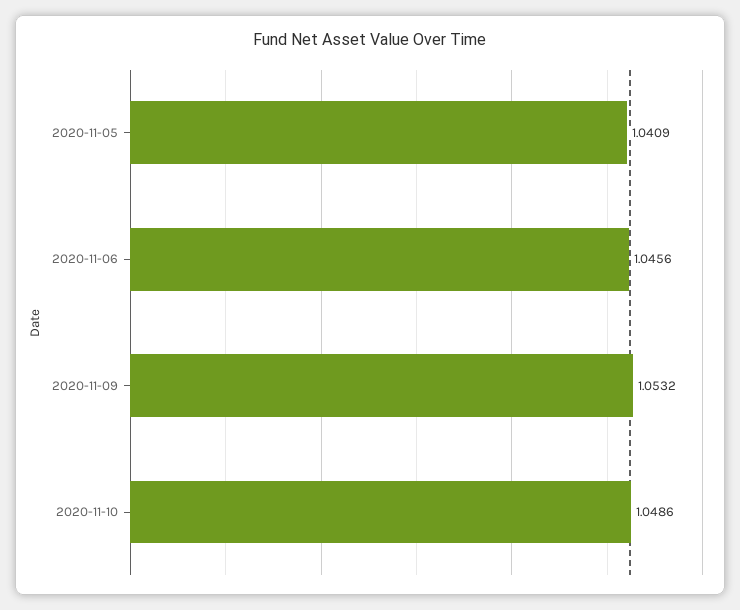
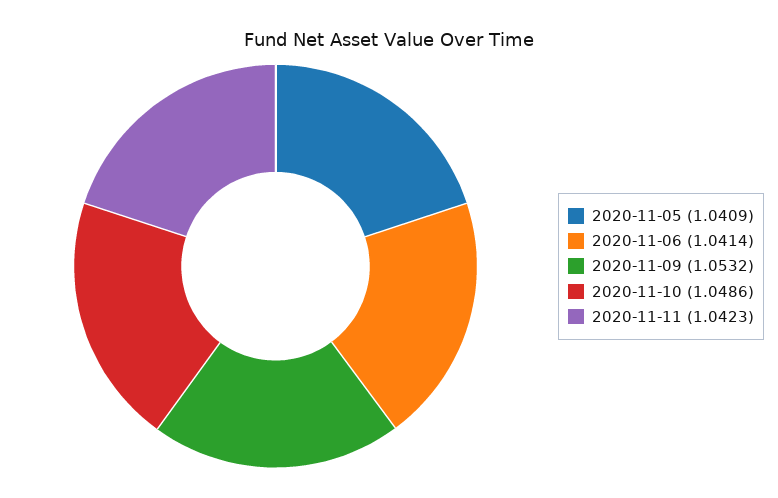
2020-11-06: 1.0456 -> 1.0414
2020-11-11: none -> 1.0423

